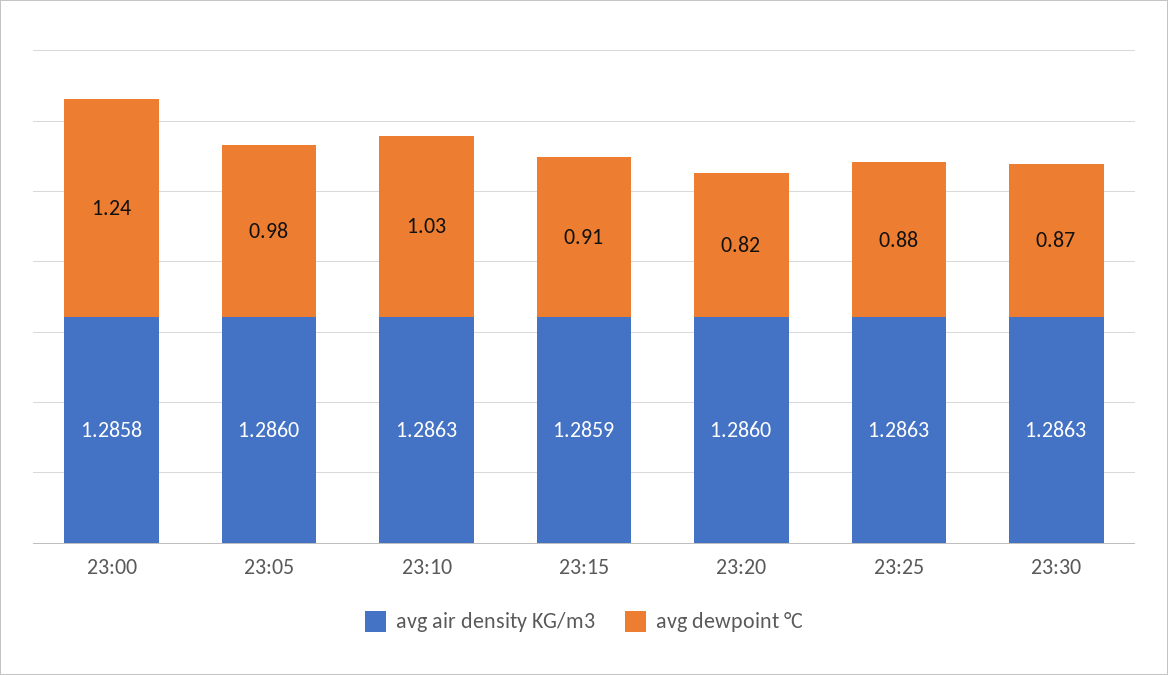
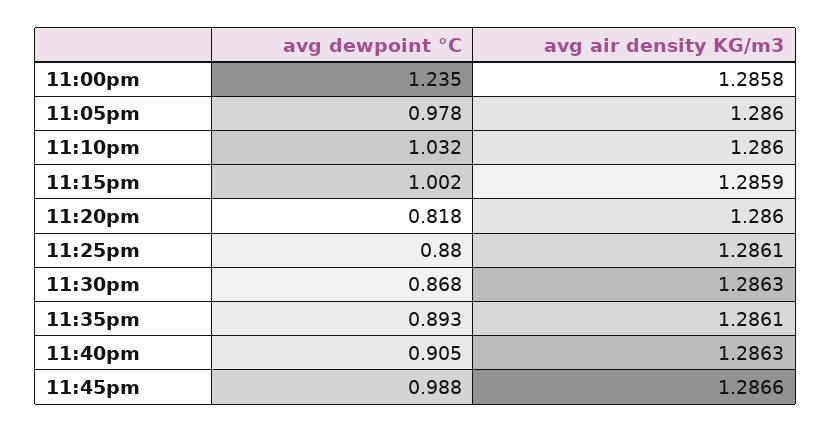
avg air density KG/m3, 23:10: 1.2863 -> 1.286
avg dewpoint °C, 23:15: 0.91 -> 1.002
avg air density KG/m3, 23:25: 1.2863 -> 1.2861
avg dewpoint °C, 11:35pm: none -> 0.893
avg air density KG/m3, 11:35pm: none -> 1.2861
avg dewpoint °C, 11:40pm: none -> 0.905
avg air density KG/m3, 11:40pm: none -> 1.2863
avg dewpoint °C, 11:45pm: none -> 0.988
avg air density KG/m3, 11:45pm: none -> 1.2866

